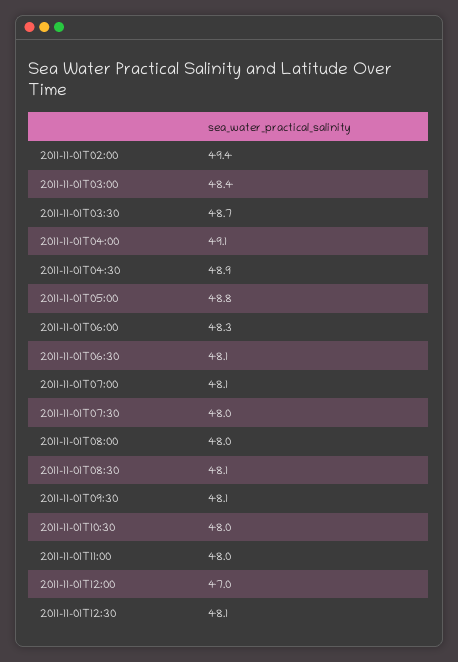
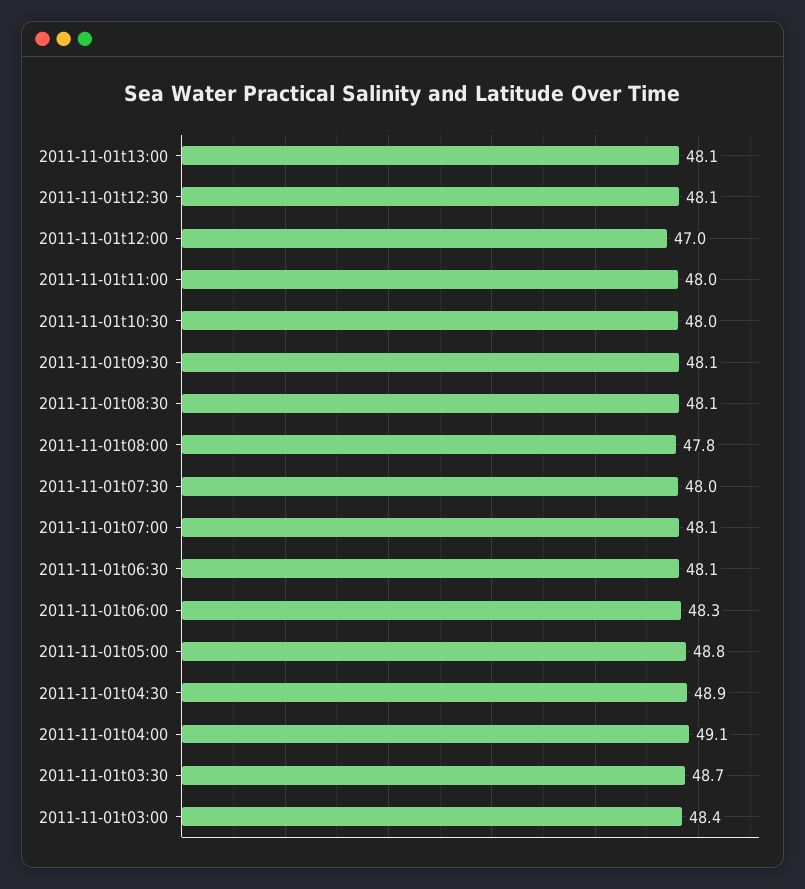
2011-11-01T02:00: 49.4 -> none
2011-11-01T08:00: 48 -> 47.8
2011-11-01t13:00: none -> 48.1

